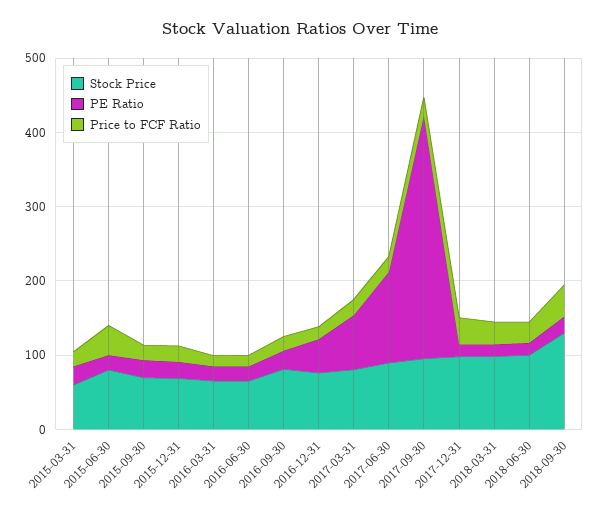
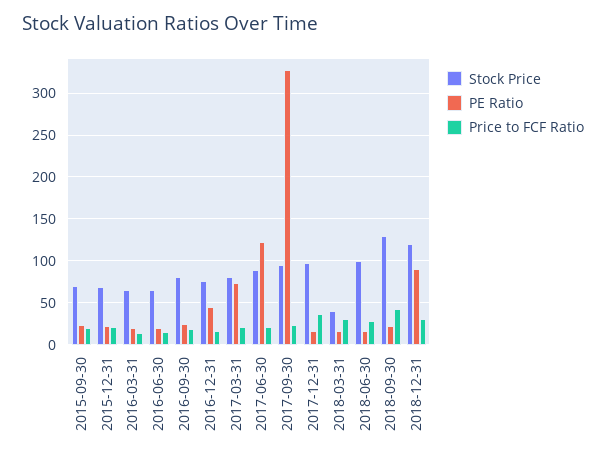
Stock Price, 2015-03-31: 60 -> none
PE Ratio, 2015-03-31: 20 -> none
Price to FCF Ratio, 2015-03-31: 20 -> none
Stock Price, 2015-06-30: 80 -> none
PE Ratio, 2015-06-30: 20 -> none
Price to FCF Ratio, 2015-06-30: 40 -> none
Stock Price, 2018-03-31: 100 -> 40
Stock Price, 2018-12-31: none -> 120
PE Ratio, 2018-12-31: none -> 90
Price to FCF Ratio, 2018-12-31: none -> 30

